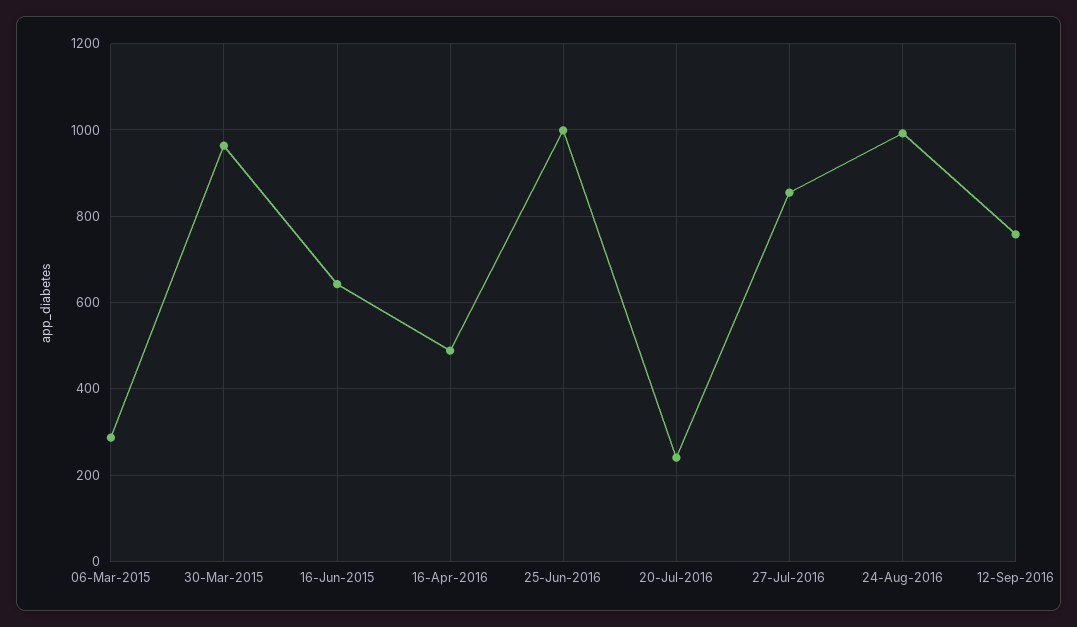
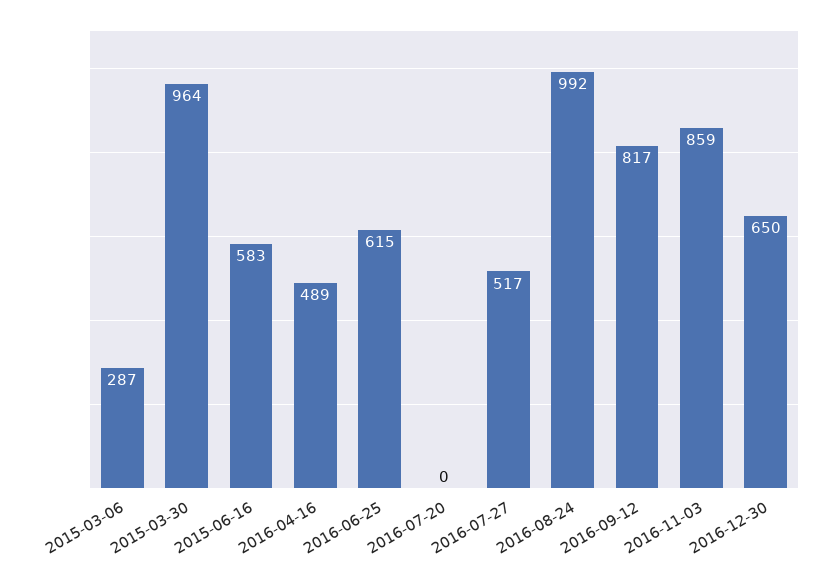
16-Jun-2015: 640 -> 583
25-Jun-2016: 1000 -> 615
20-Jul-2016: 240 -> 0
27-Jul-2016: 860 -> 517
12-Sep-2016: 760 -> 817
2016-11-03: none -> 859
2016-12-30: none -> 650

